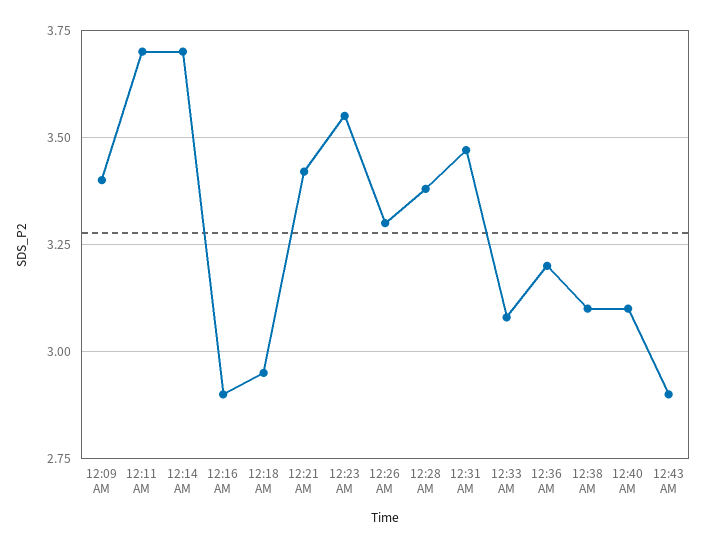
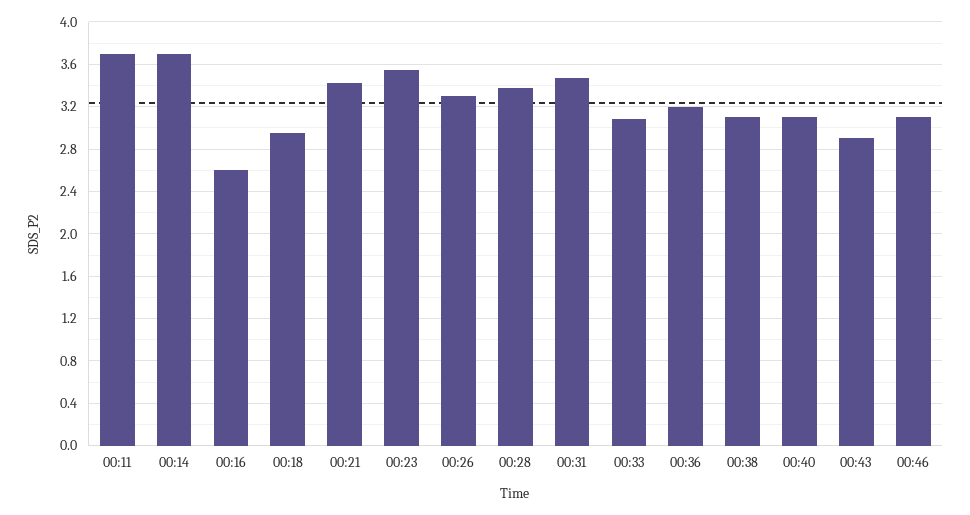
12:09 AM: 3.4 -> none
12:16 AM: 2.9 -> 2.6
00:46: none -> 3.1

